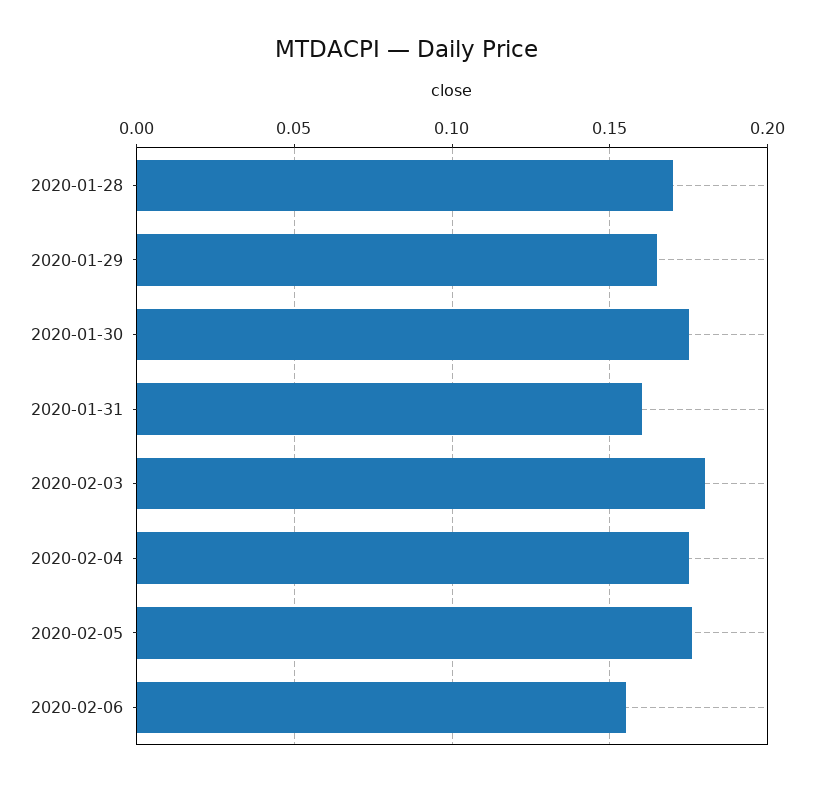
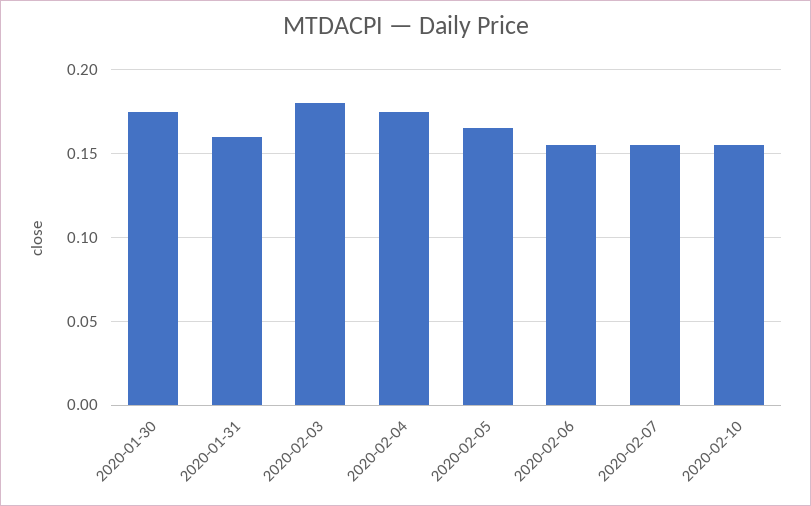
2020-01-28: 0.17 -> none
2020-01-29: 0.165 -> none
2020-02-05: 0.175 -> 0.165
2020-02-07: none -> 0.155
2020-02-10: none -> 0.155

